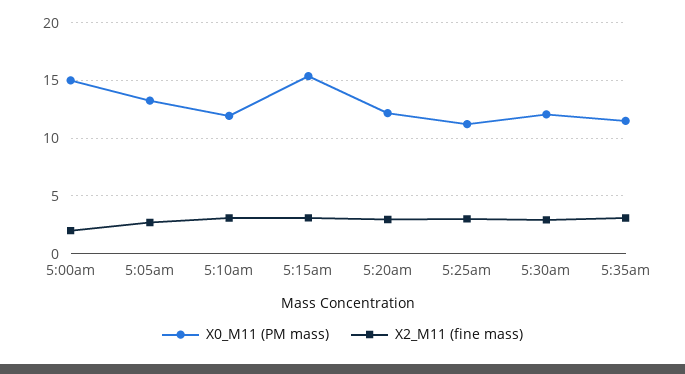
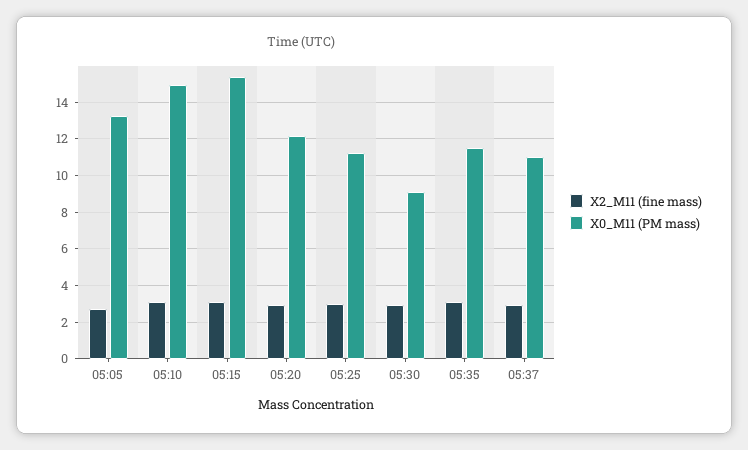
X0_M11 (PM mass), 5:00am: 15 -> none
X2_M11 (fine mass), 5:00am: 2 -> none
X0_M11 (PM mass), 5:10am: 12 -> 15
X0_M11 (PM mass), 5:30am: 12 -> 9
X2_M11 (fine mass), 05:37: none -> 3
X0_M11 (PM mass), 05:37: none -> 11

